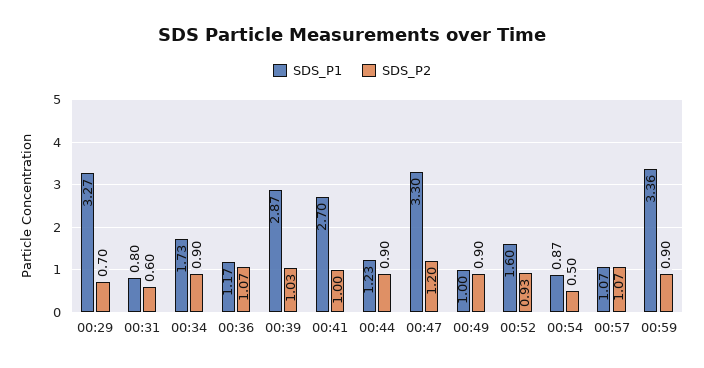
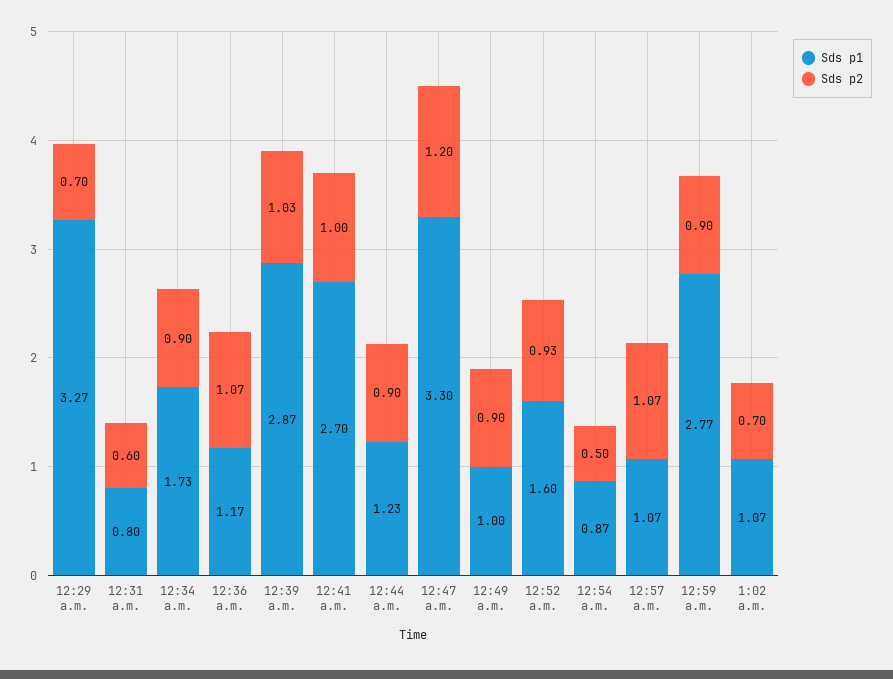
SDS_P1, 00:59: 3.36 -> 2.77
SDS_P1, 1:02 a.m.: none -> 1.07
SDS_P2, 1:02 a.m.: none -> 0.7

